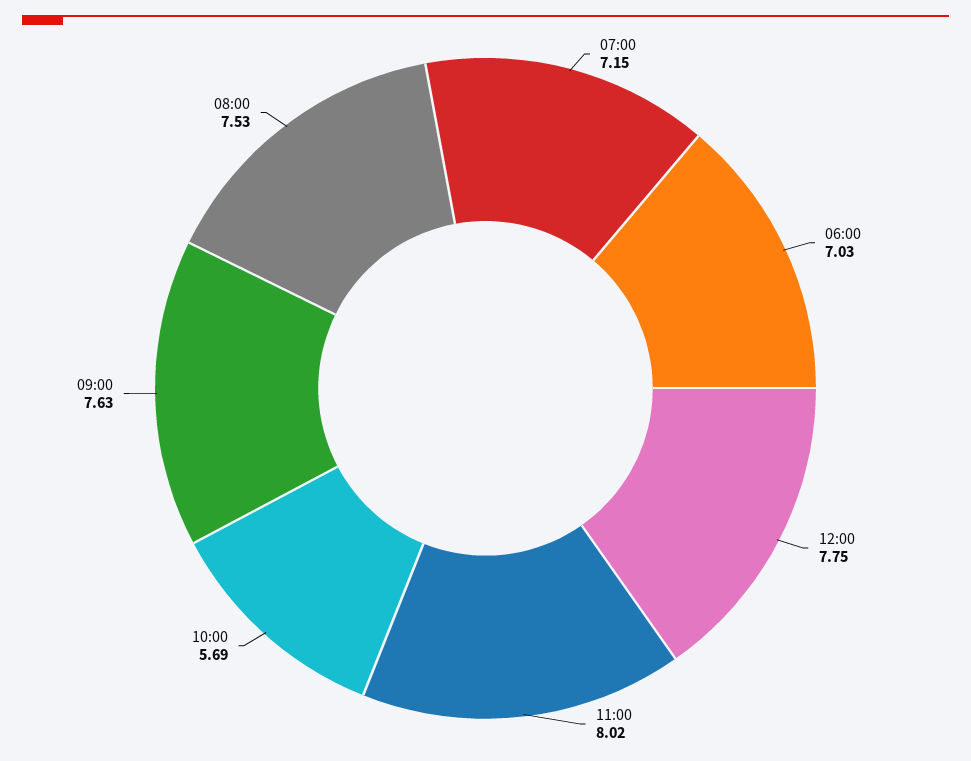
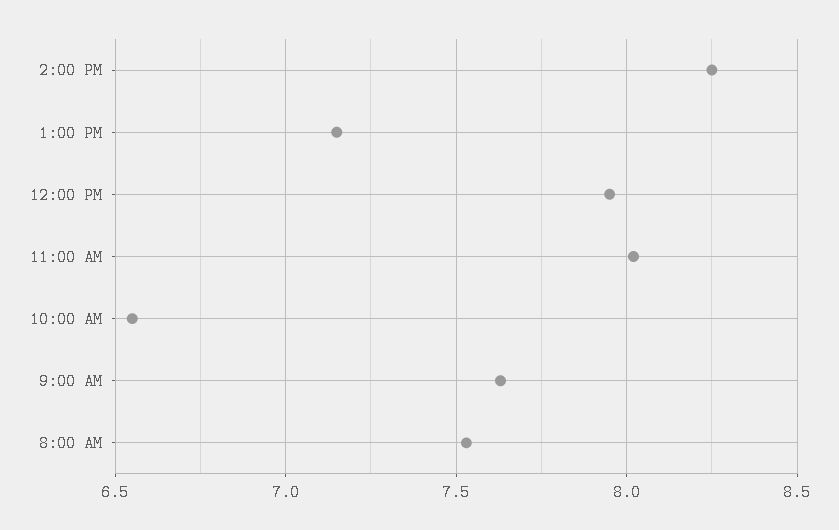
07:00: 7.15 -> none
06:00: 7.03 -> none
12:00: 7.75 -> 7.95
10:00: 5.69 -> 6.55
2:00 PM: none -> 8.25
1:00 PM: none -> 7.15

